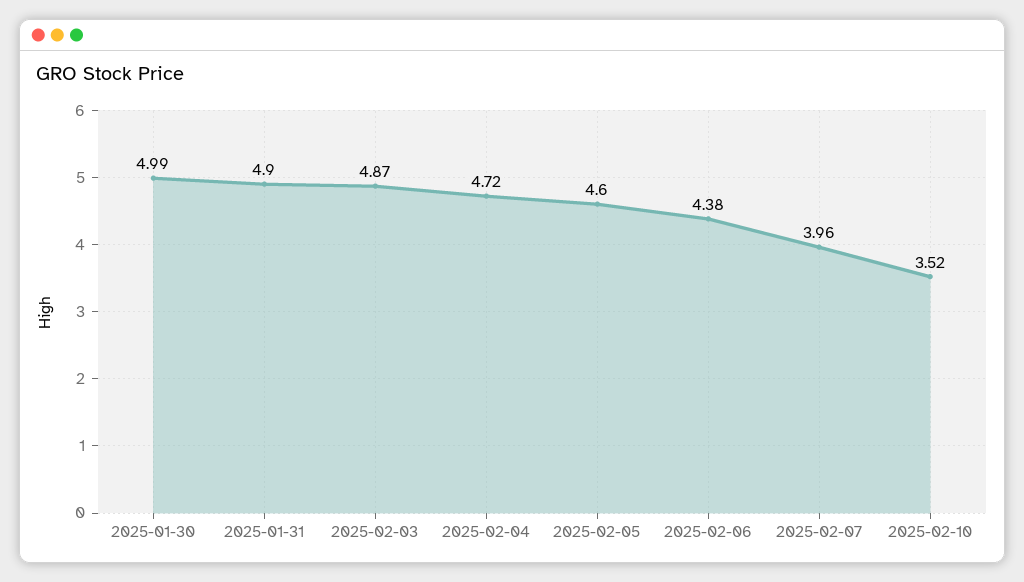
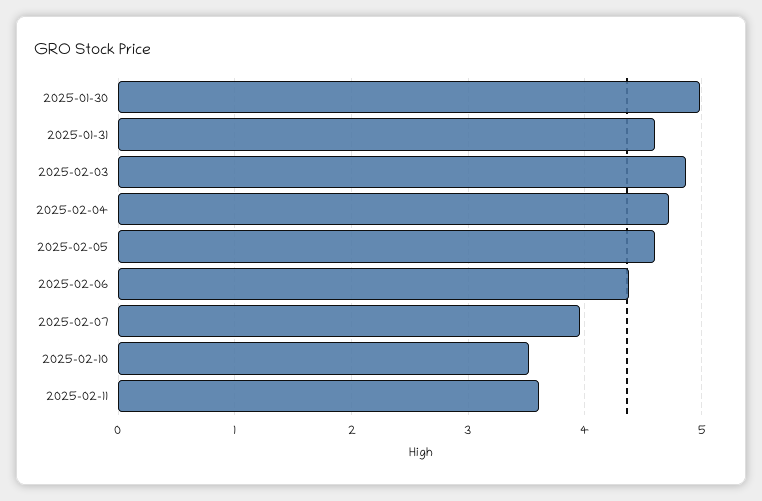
2025-01-31: 4.9 -> 4.6
2025-02-11: none -> 3.6

